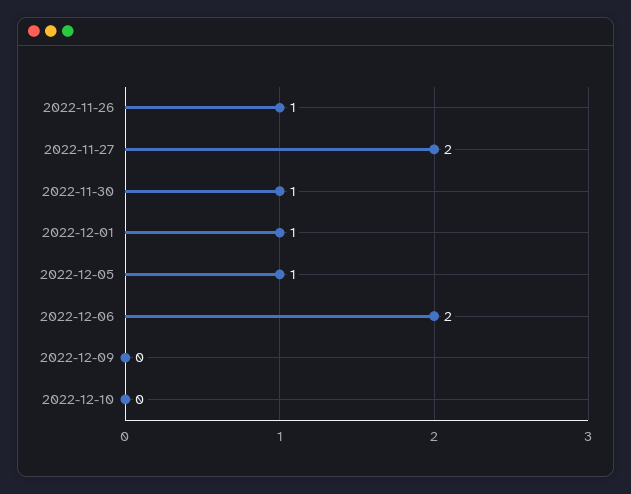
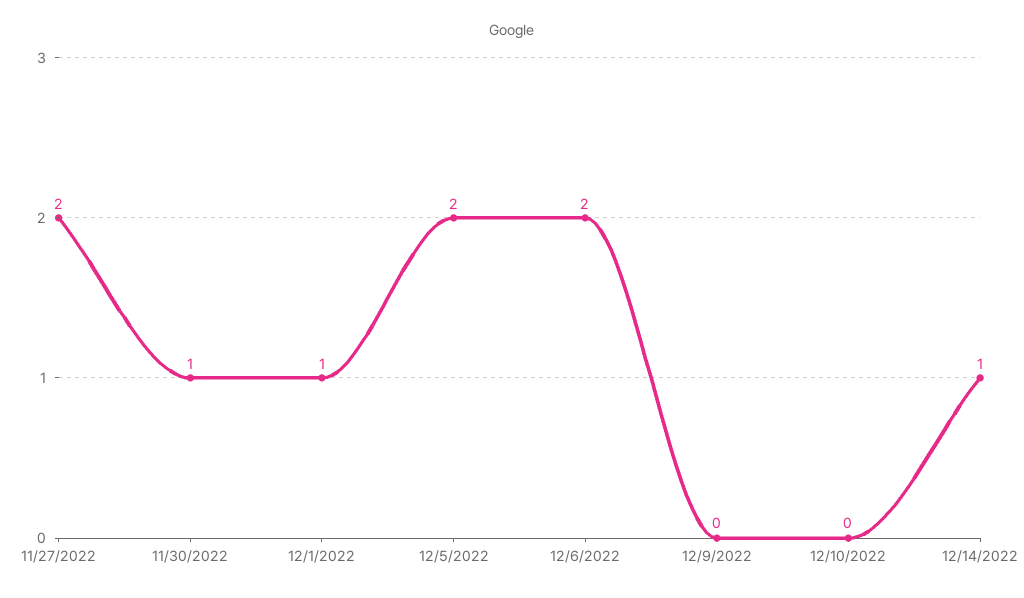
2022-11-26: 1 -> none
2022-12-05: 1 -> 2
12/14/2022: none -> 1

